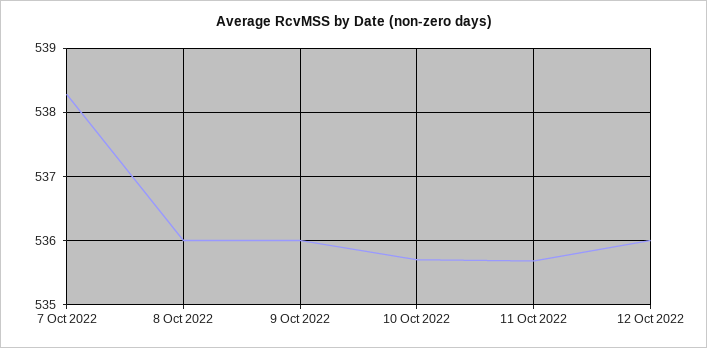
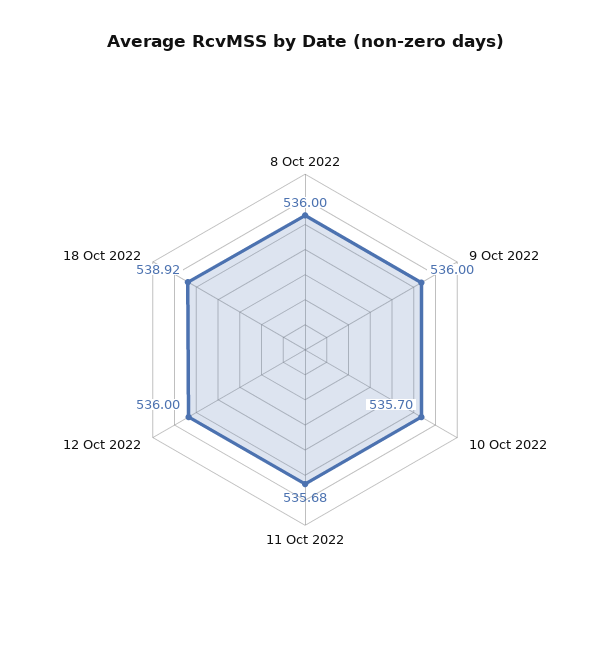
7 Oct 2022: 538.3 -> none
18 Oct 2022: none -> 538.92

